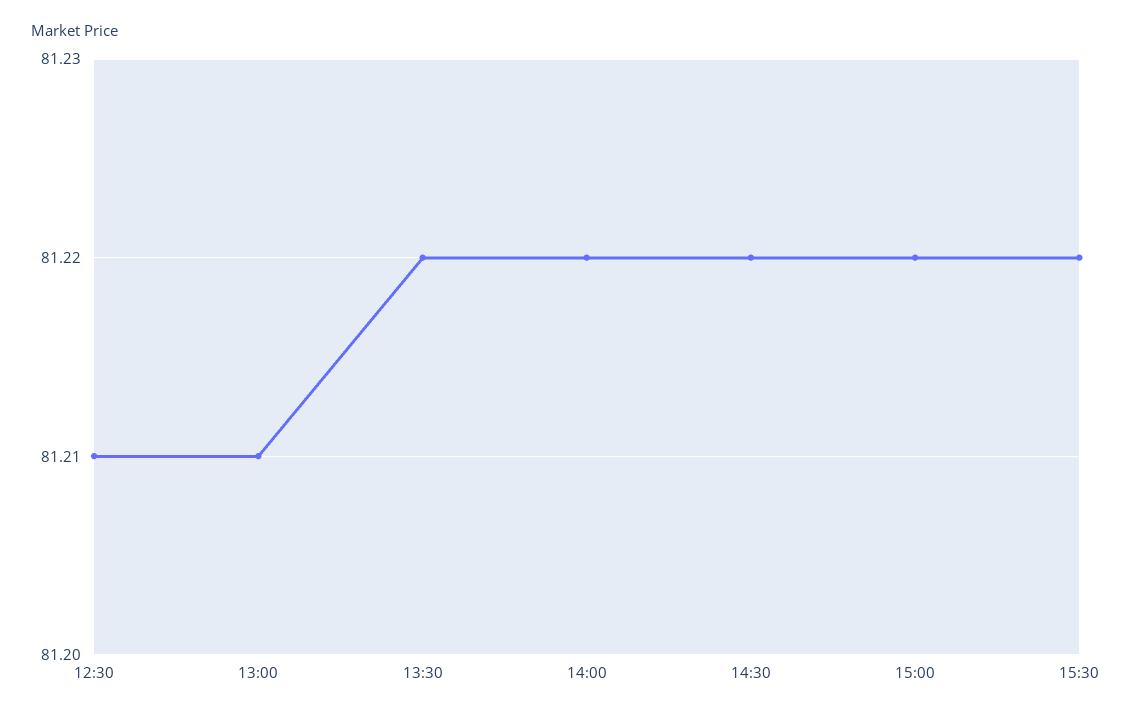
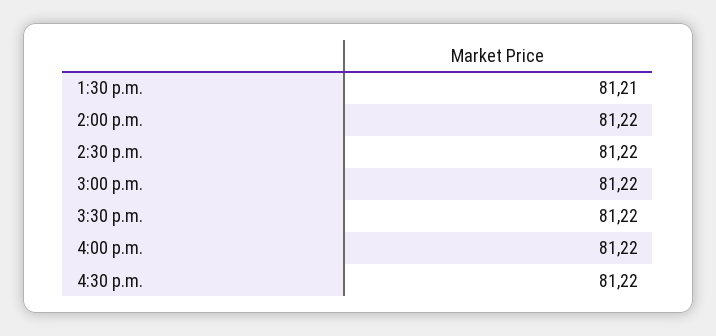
12:30: 81.21 -> none
13:00: 81.21 -> none
13:30: 81.22 -> 81.21
4:00 p.m.: none -> 81.22
4:30 p.m.: none -> 81.22

